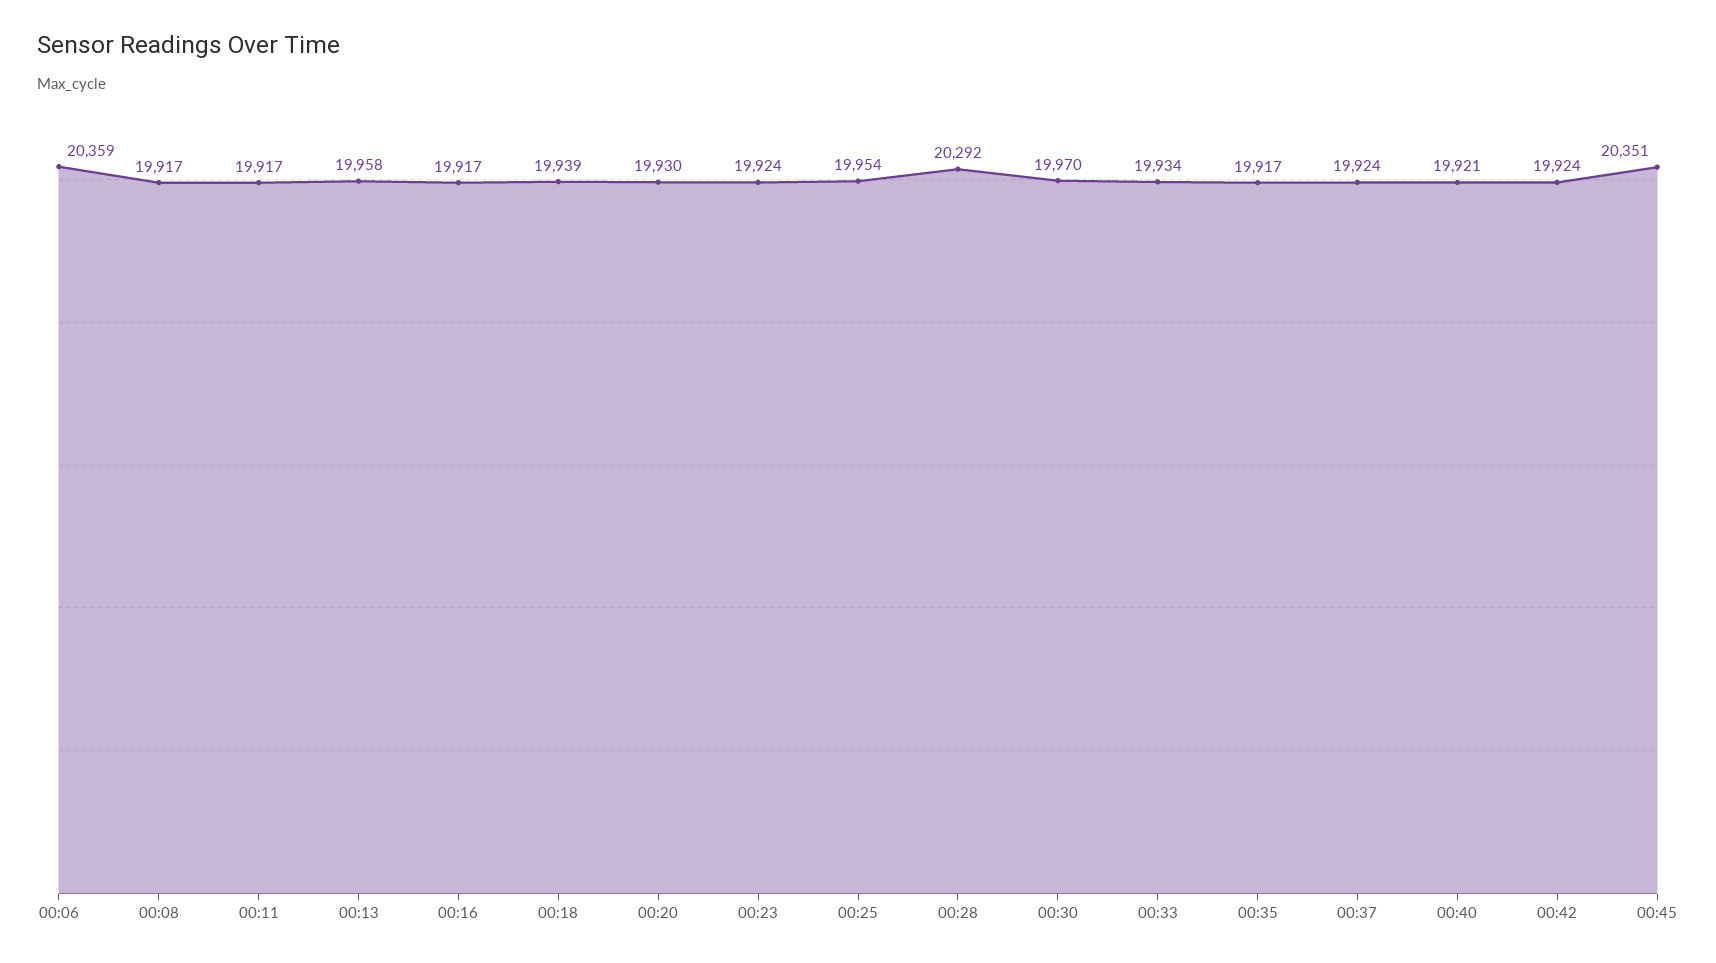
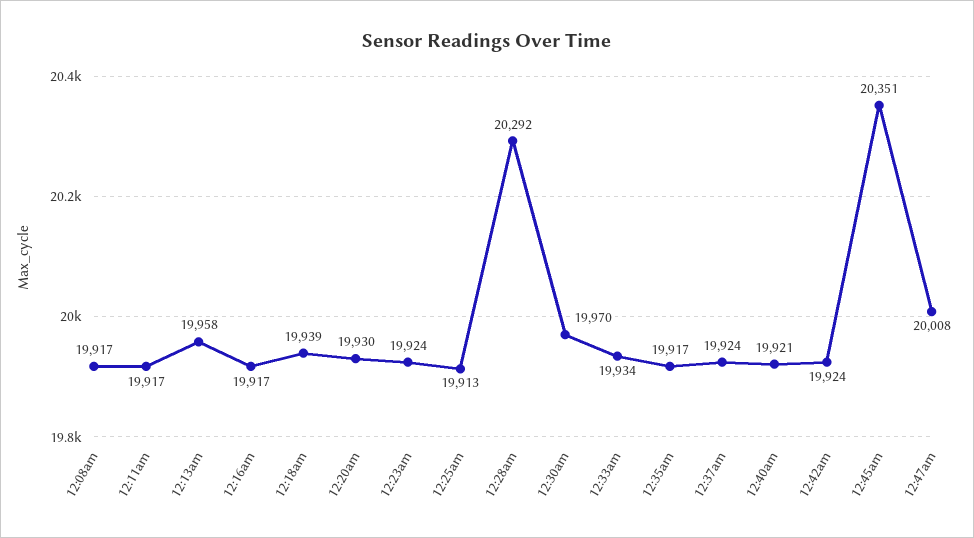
00:06: 20359 -> none
00:25: 19954 -> 19913
12:47am: none -> 20008

